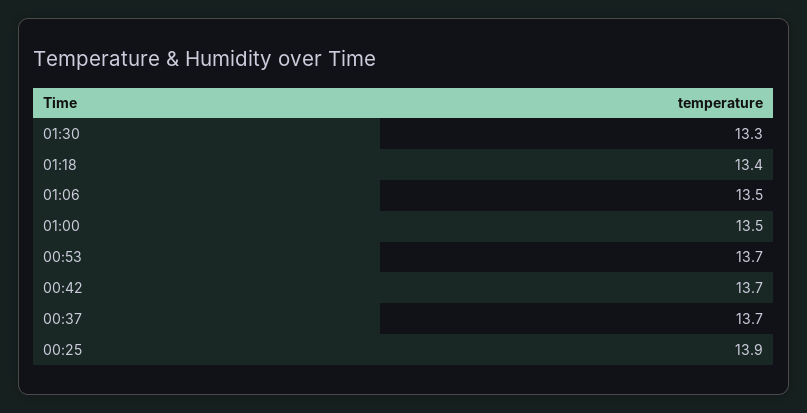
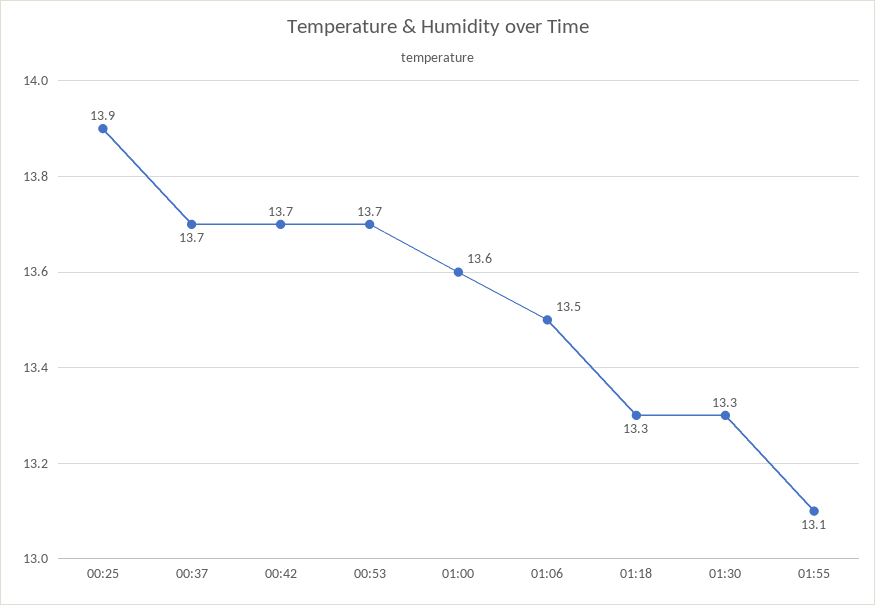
01:18: 13.4 -> 13.3
01:00: 13.5 -> 13.6
01:55: none -> 13.1

